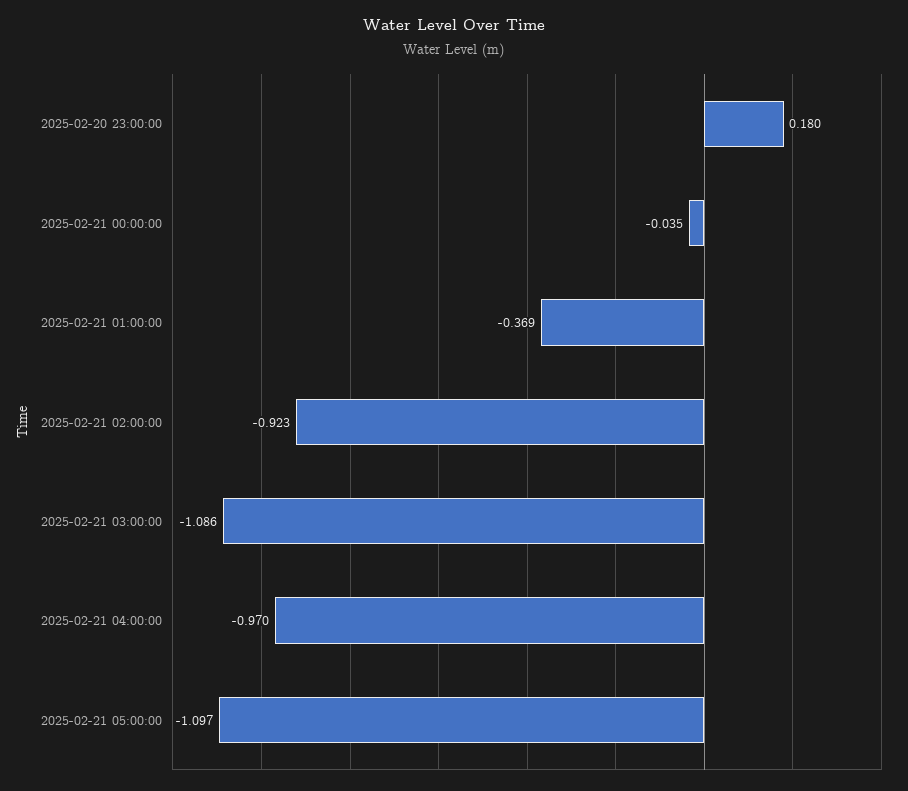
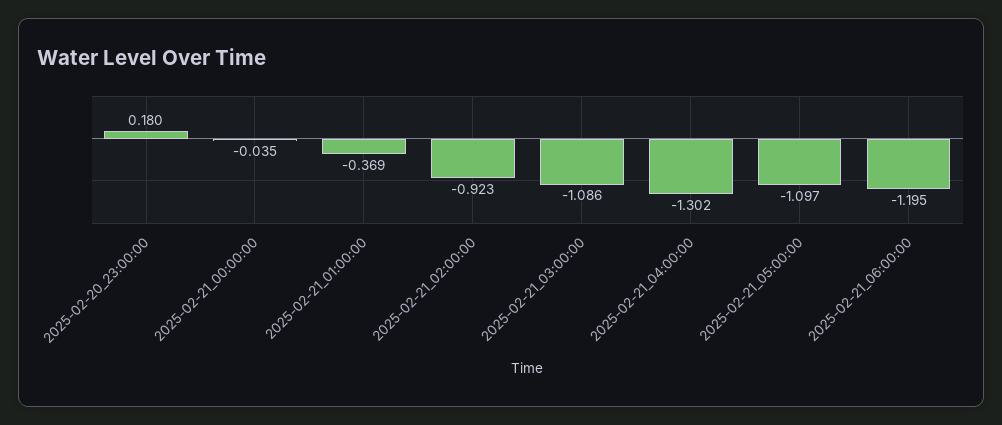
2025-02-21 04:00:00: -0.97 -> -1.302
2025-02-21_06:00:00: none -> -1.195

